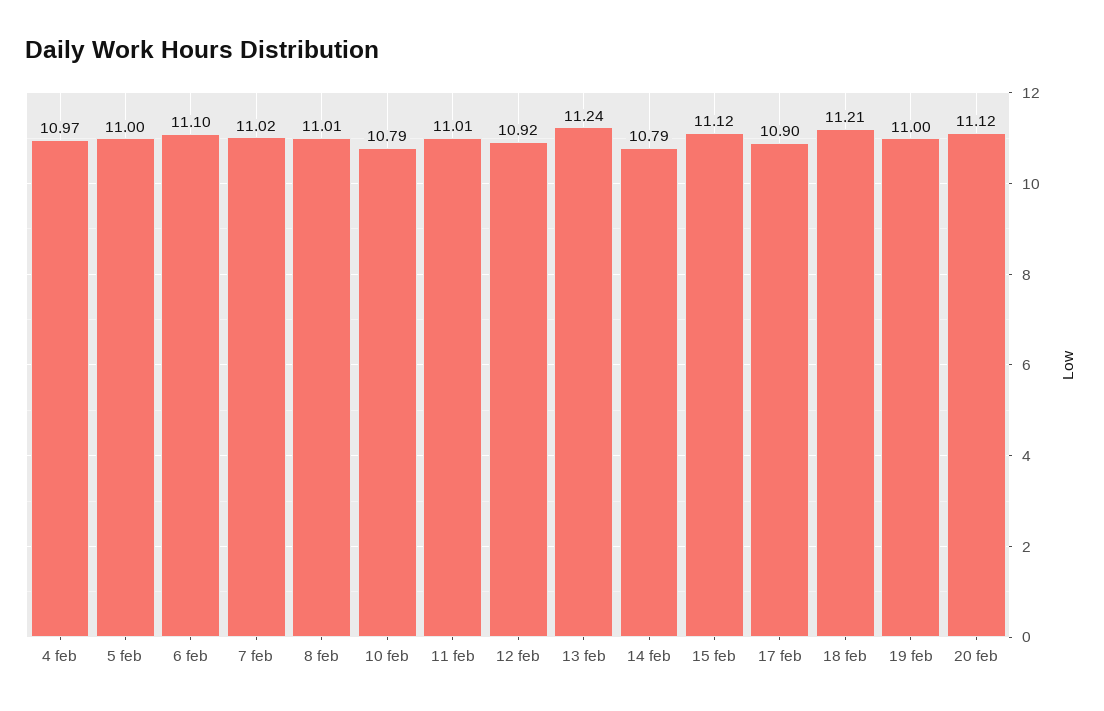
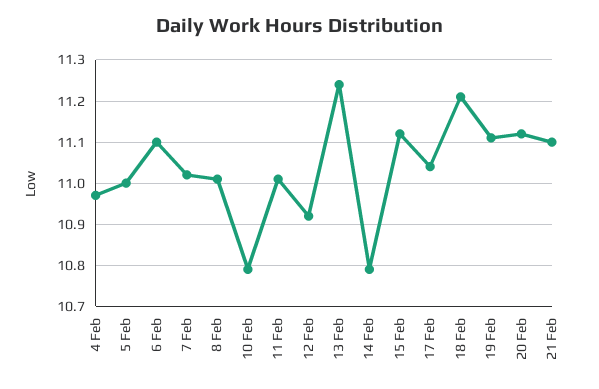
17 feb: 10.9 -> 11.05
19 feb: 11 -> 11.1
21 Feb: none -> 11.1

